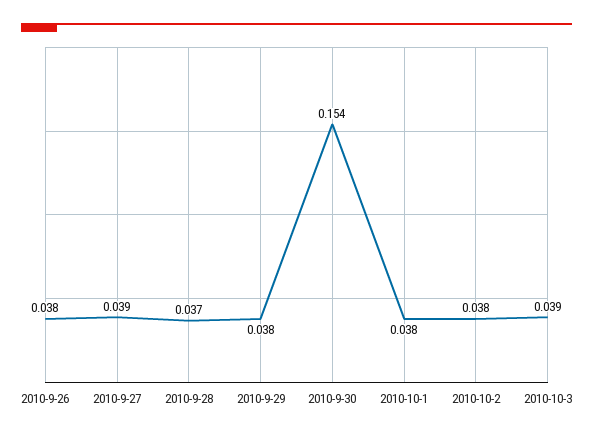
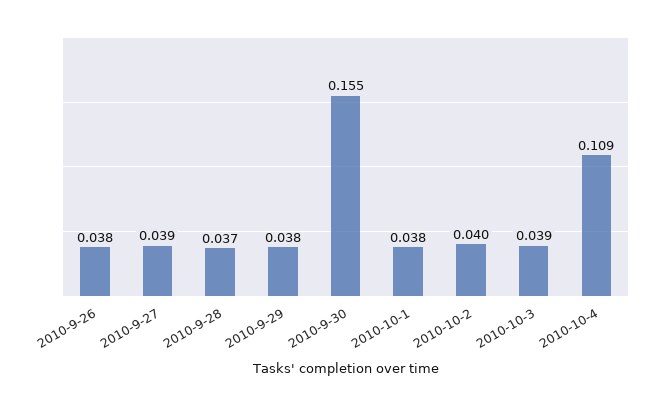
2010-9-30: 0.154 -> 0.155
2010-10-2: 0.038 -> 0.04
2010-10-4: none -> 0.109

